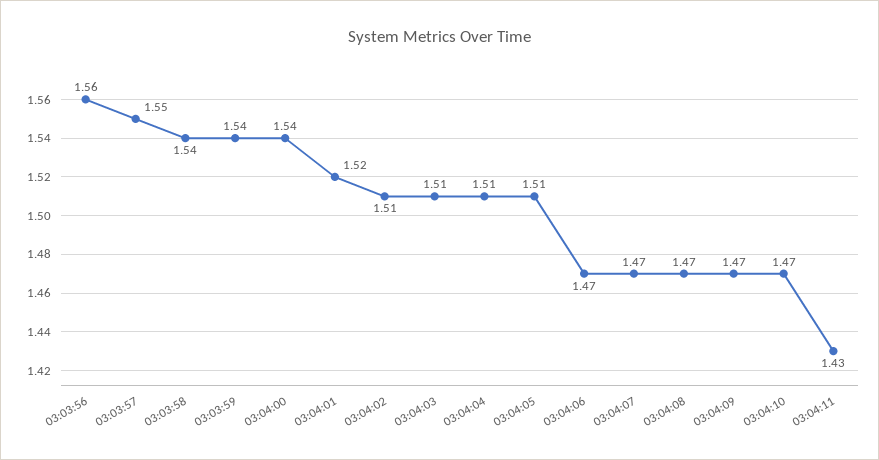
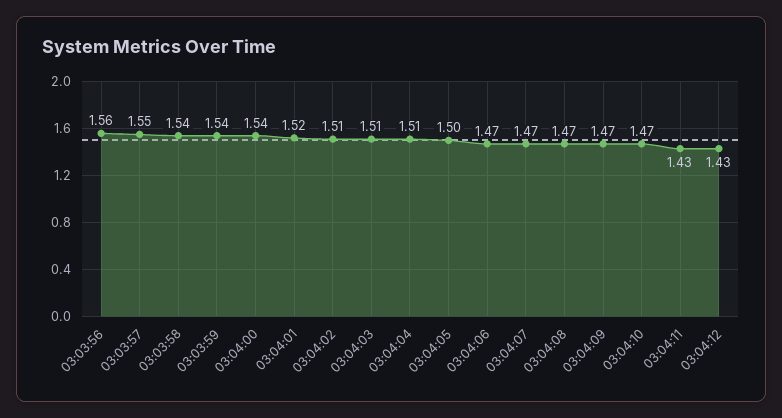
03:04:05: 1.51 -> 1.5
03:04:12: none -> 1.43

